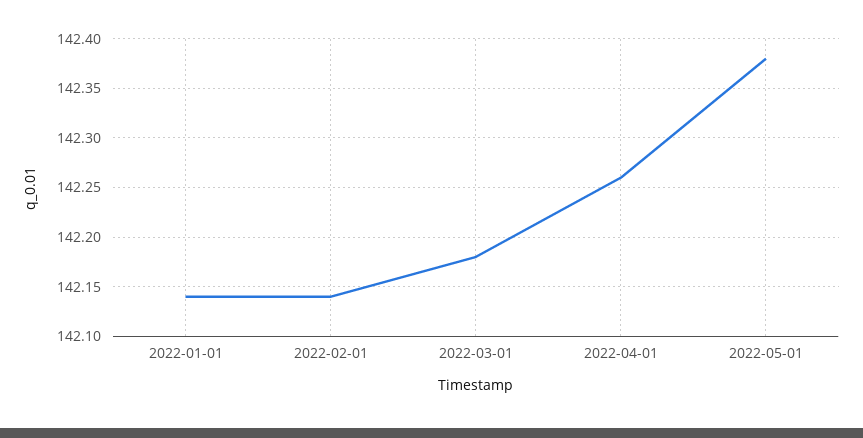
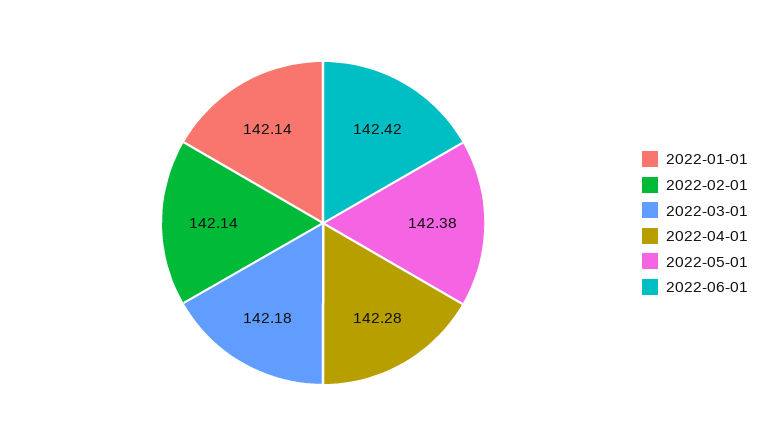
2022-04-01: 142.26 -> 142.28
2022-06-01: none -> 142.42

